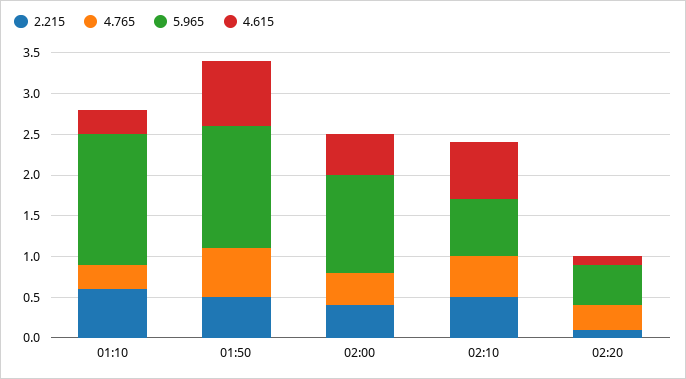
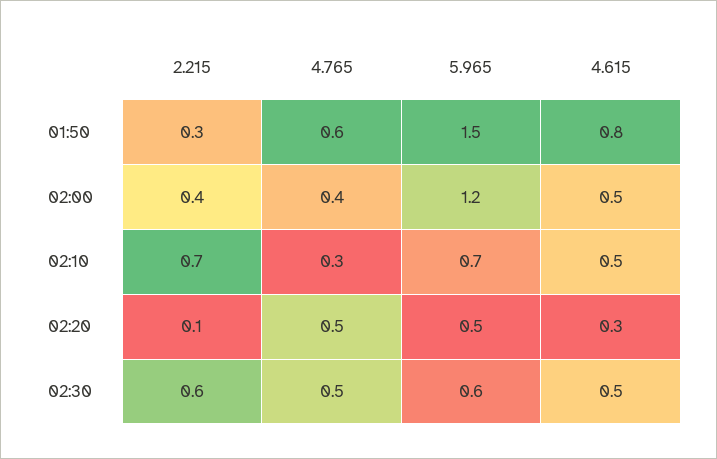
2.215, 01:10: 0.6 -> none
4.765, 01:10: 0.3 -> none
5.965, 01:10: 1.6 -> none
4.615, 01:10: 0.3 -> none
2.215, 01:50: 0.5 -> 0.3
2.215, 02:10: 0.5 -> 0.7
4.765, 02:10: 0.5 -> 0.3
4.615, 02:10: 0.7 -> 0.5
4.765, 02:20: 0.3 -> 0.5
4.615, 02:20: 0.1 -> 0.3
2.215, 02:30: none -> 0.6
4.765, 02:30: none -> 0.5
5.965, 02:30: none -> 0.6
4.615, 02:30: none -> 0.5

